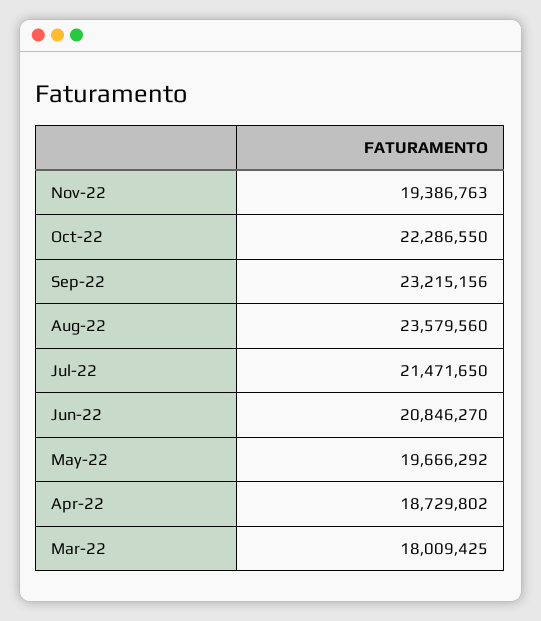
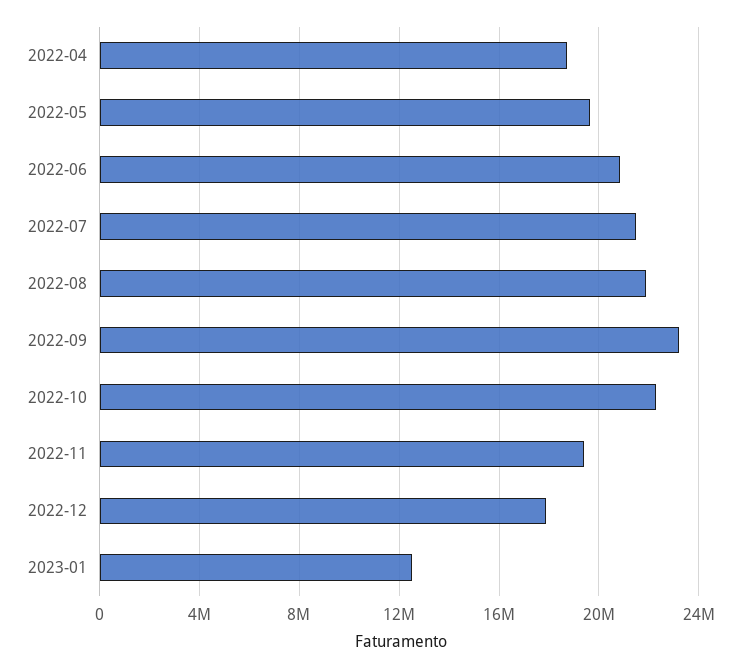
Aug-22: 23579560 -> 22000000
Mar-22: 18009425 -> none
2022-12: none -> 18000000
2023-01: none -> 12500000

